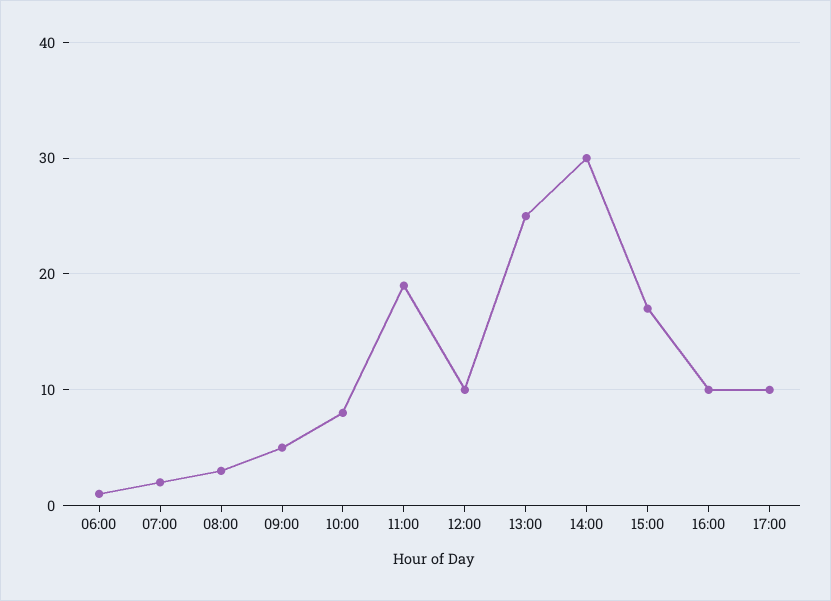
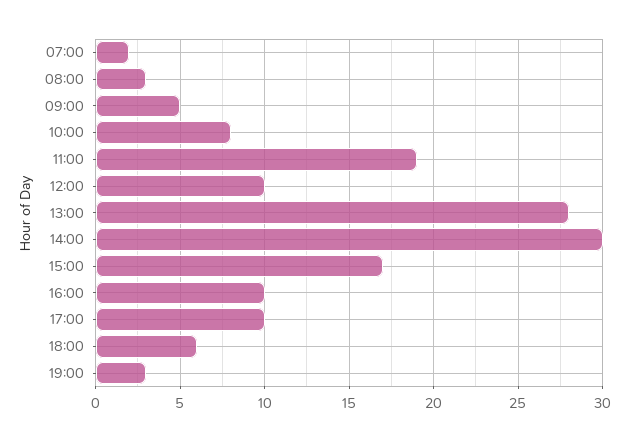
06:00: 1 -> none
13:00: 25 -> 28
18:00: none -> 6
19:00: none -> 3

